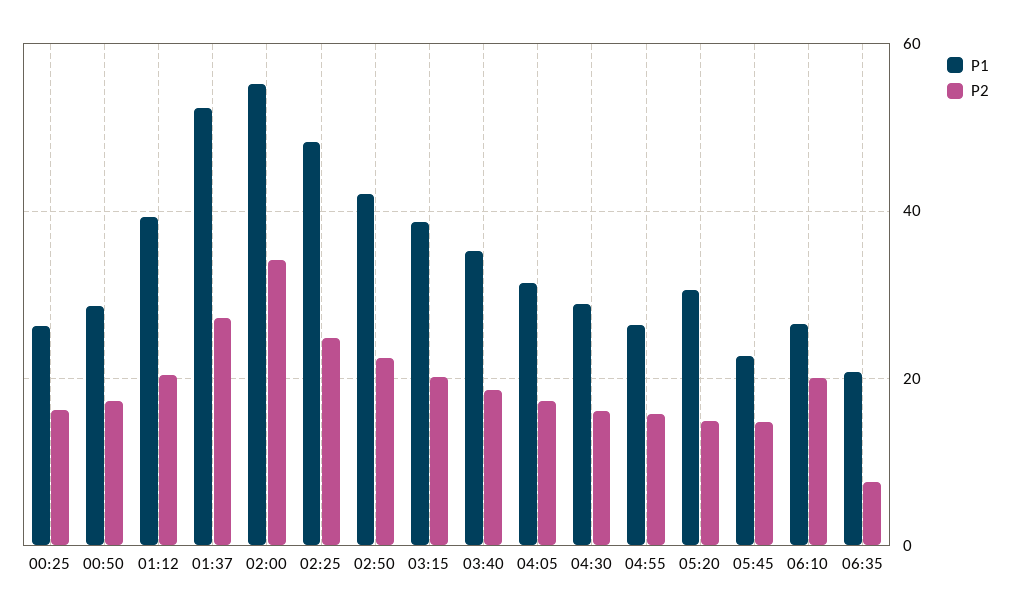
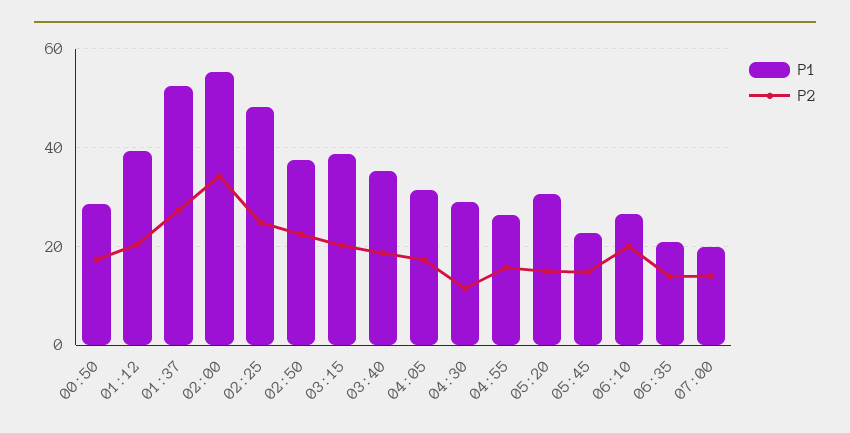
P1, 00:25: 26 -> none
P2, 00:25: 16 -> none
P1, 02:50: 42 -> 38
P2, 04:30: 16 -> 12
P2, 06:35: 8 -> 14
P1, 07:00: none -> 20
P2, 07:00: none -> 14

